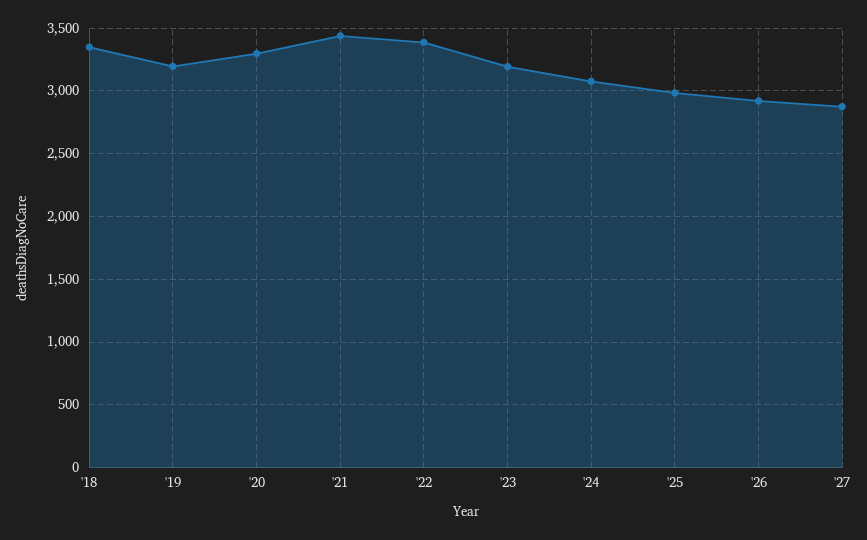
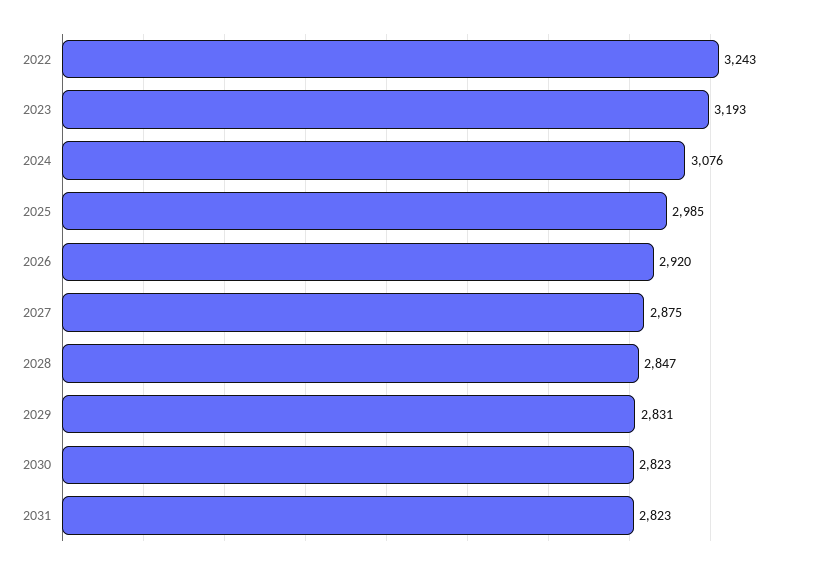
'18: 3350 -> none
'19: 3200 -> none
'20: 3300 -> none
'21: 3450 -> none
'22: 3400 -> 3243
2028: none -> 2847
2029: none -> 2831
2030: none -> 2823
2031: none -> 2823

